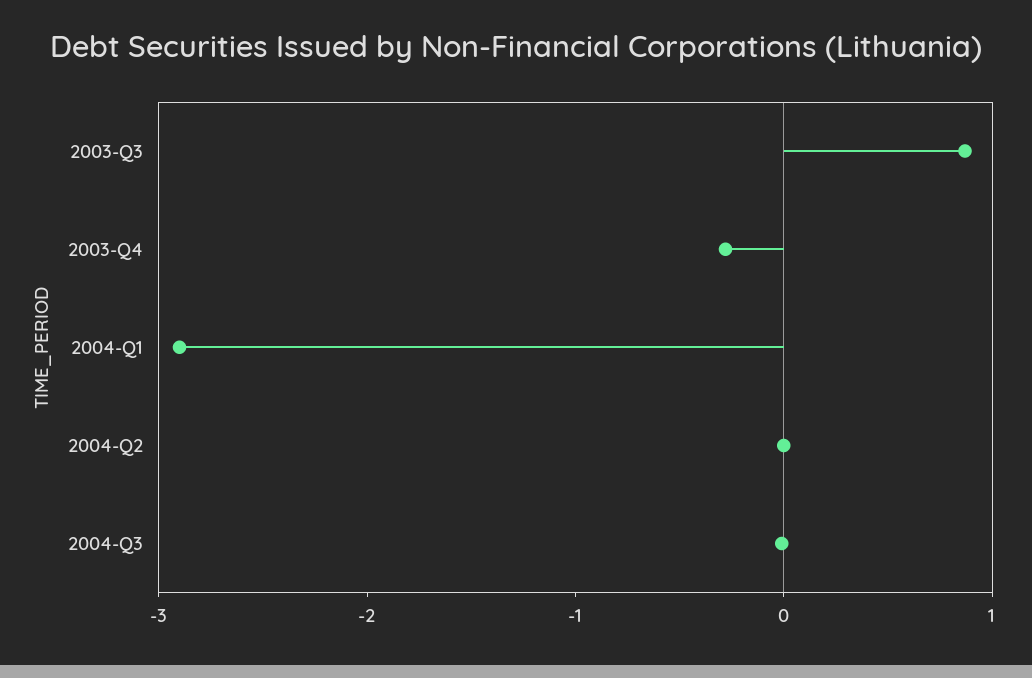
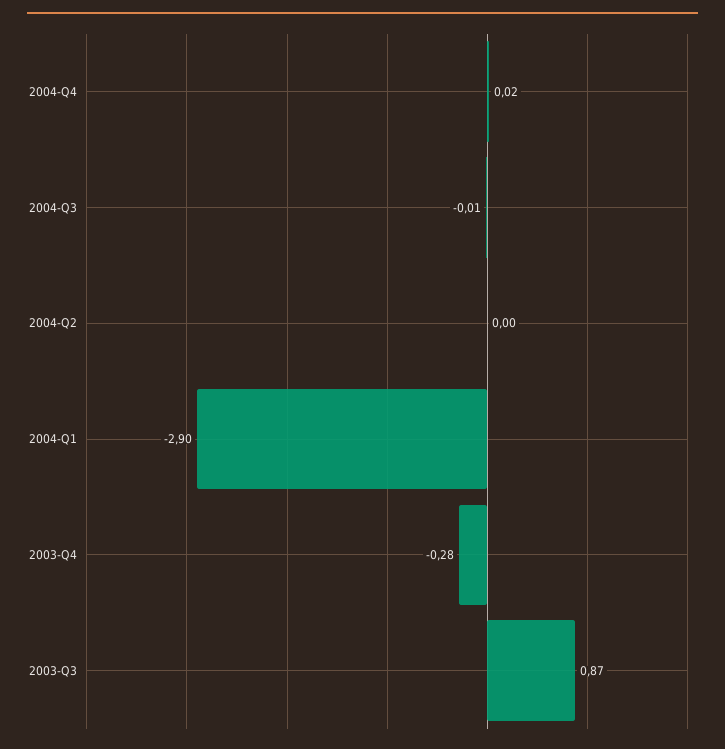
2004-Q4: none -> 0.02

